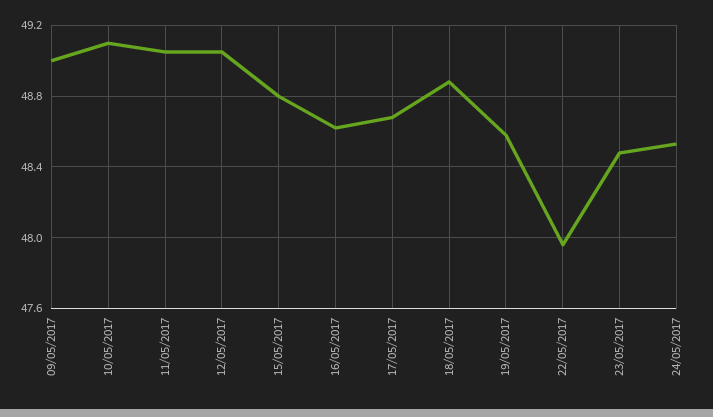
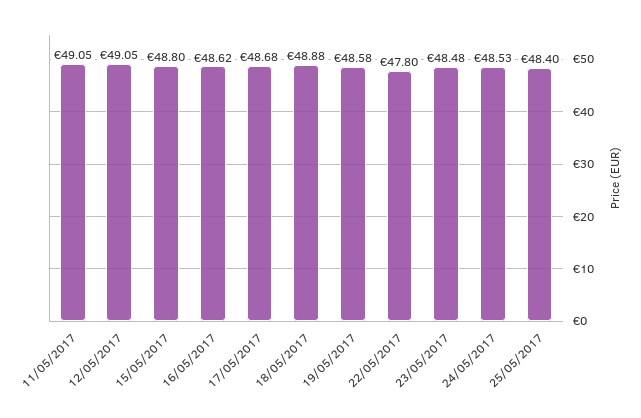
09/05/2017: 49 -> none
10/05/2017: 49.1 -> none
22/05/2017: 47.95 -> 47.8
25/05/2017: none -> 48.4

